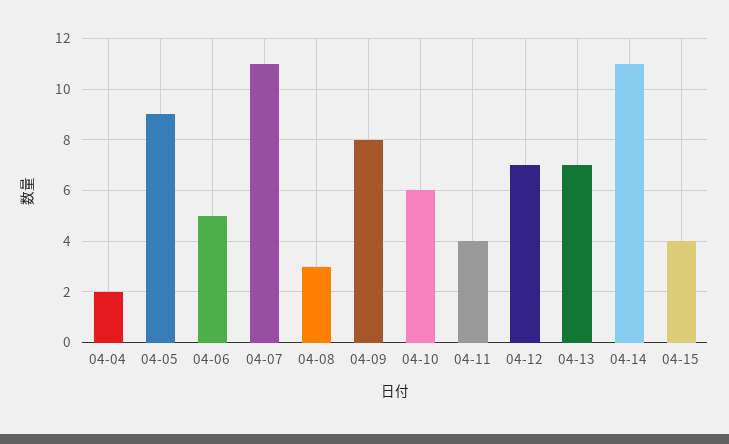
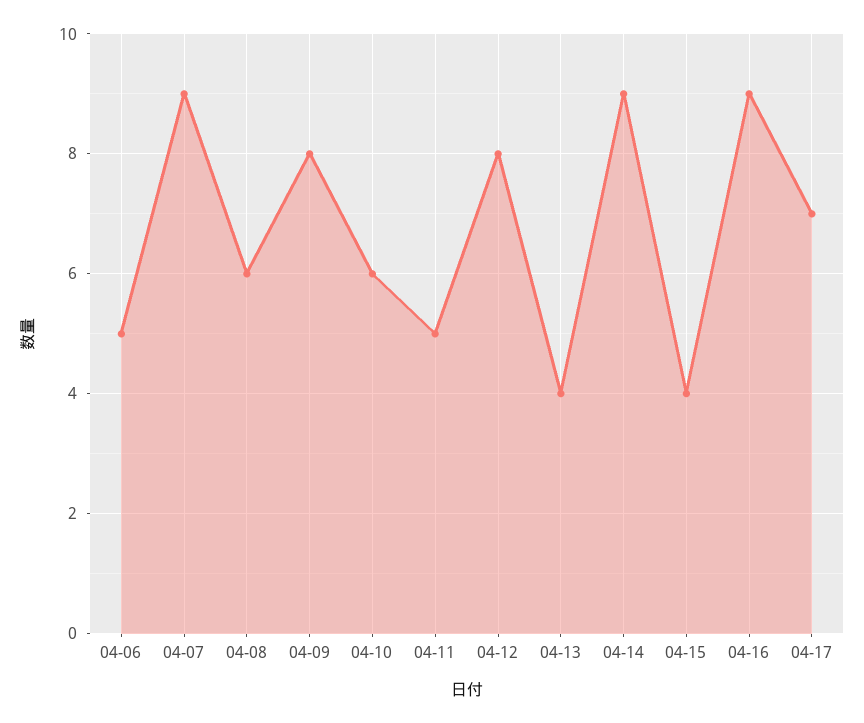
04-04: 2 -> none
04-05: 9 -> none
04-07: 11 -> 9
04-08: 3 -> 6
04-11: 4 -> 5
04-12: 7 -> 8
04-13: 7 -> 4
04-14: 11 -> 9
04-16: none -> 9
04-17: none -> 7

